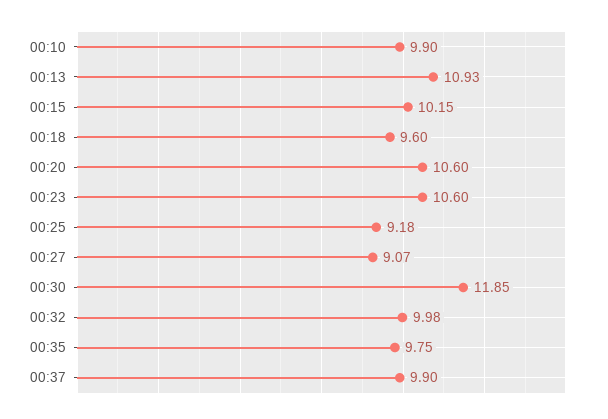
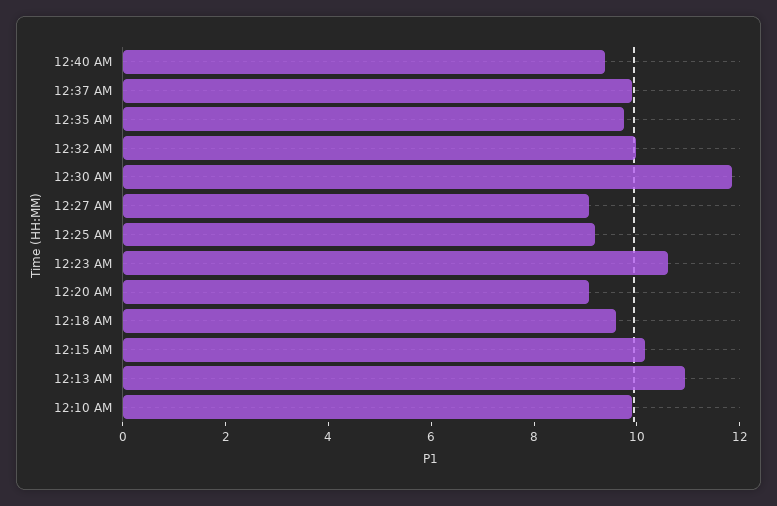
00:20: 10.6 -> 9
12:40 AM: none -> 9.5

